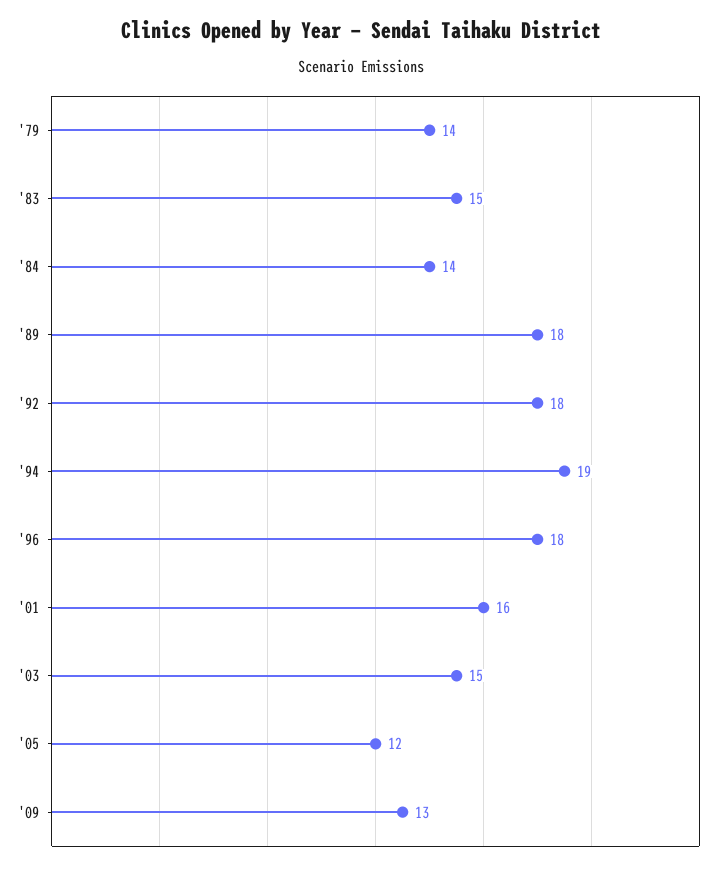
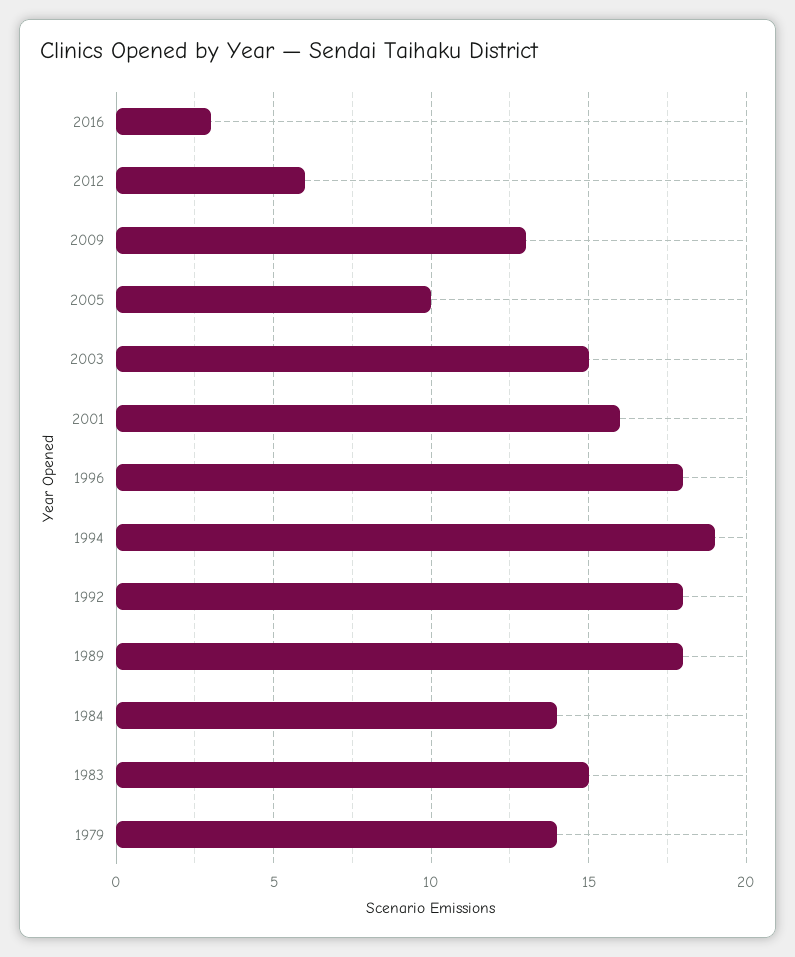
'05: 12 -> 10
2016: none -> 3
2012: none -> 6

